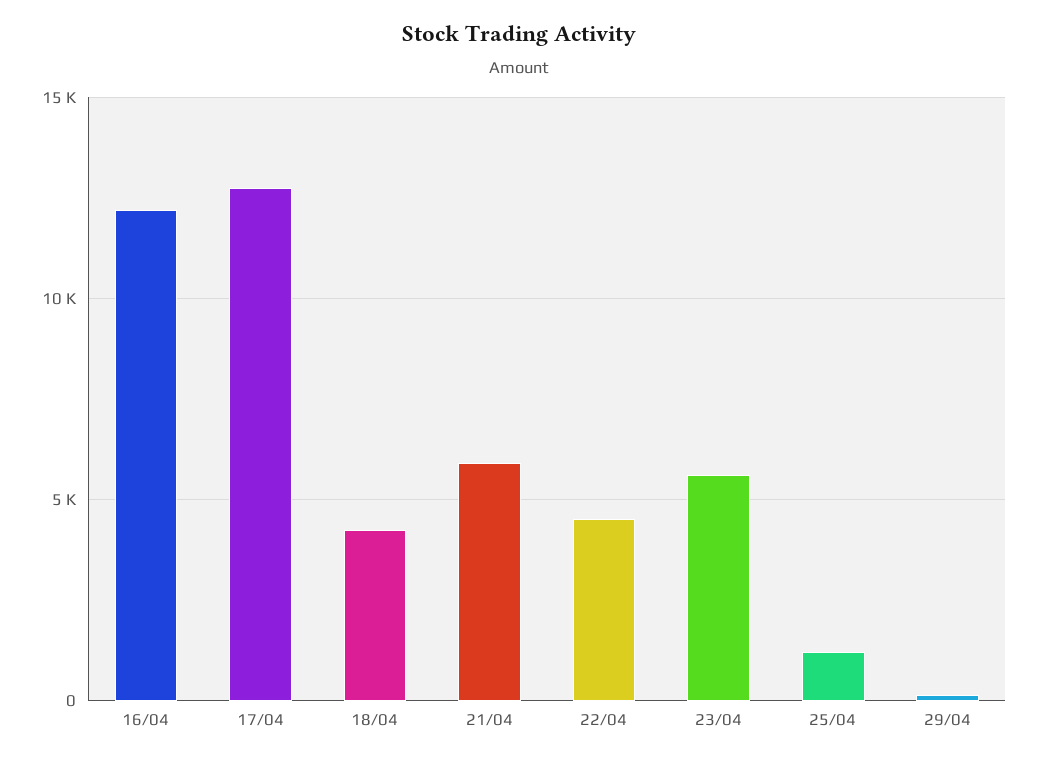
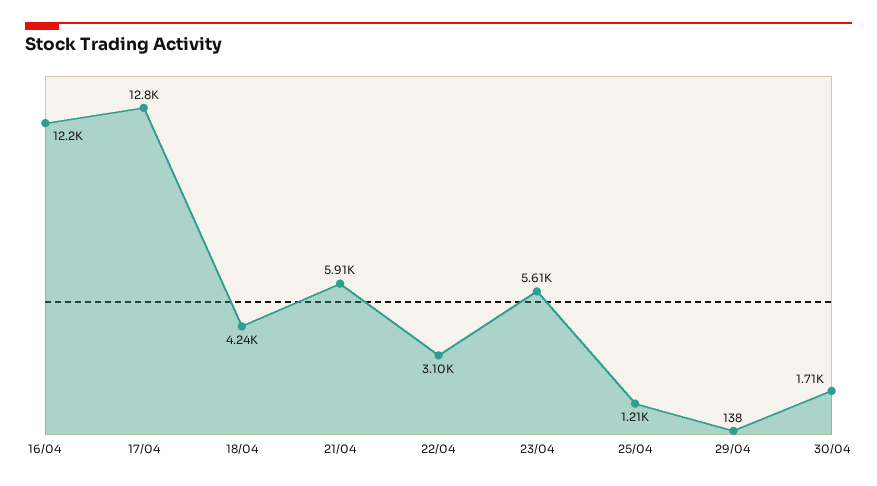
22/04: 4500 -> 3100
30/04: none -> 1710

